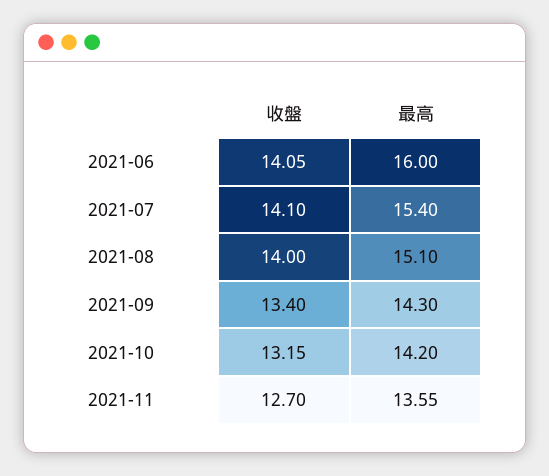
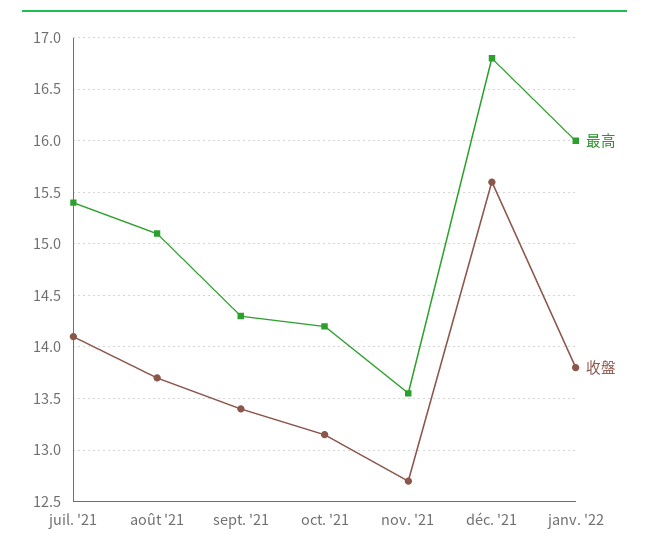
收盤, 2021-06: 14.05 -> none
最高, 2021-06: 16 -> none
收盤, 2021-08: 14 -> 13.7
最高, déc. '21: none -> 16.8
收盤, déc. '21: none -> 15.6
最高, janv. '22: none -> 16
收盤, janv. '22: none -> 13.8

